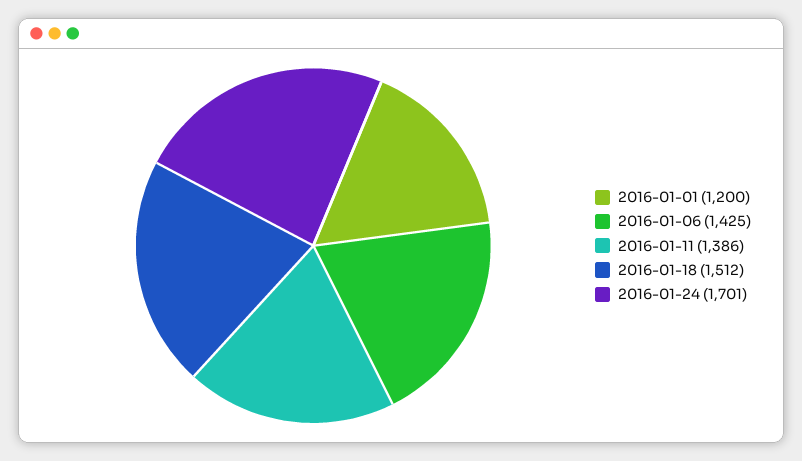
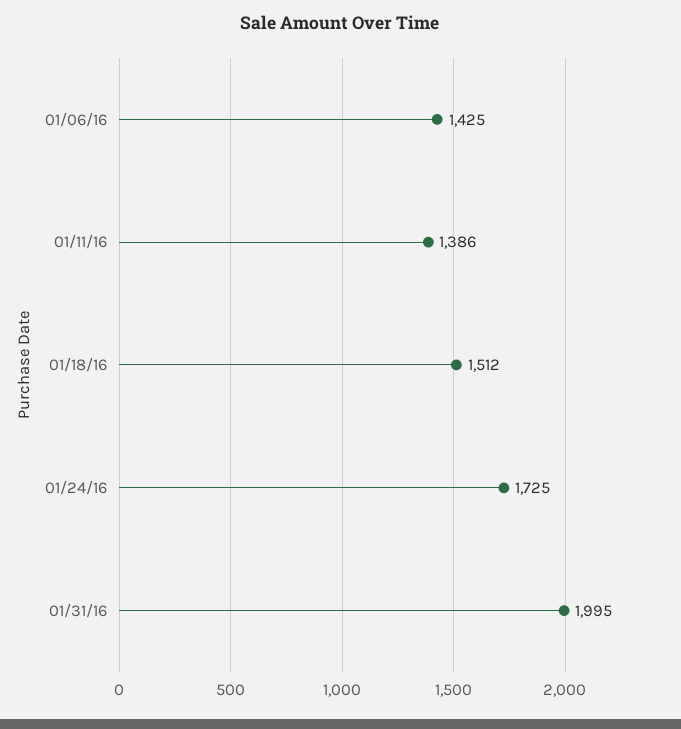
2016-01-01: 1200 -> none
2016-01-24: 1701 -> 1725
01/31/16: none -> 1995

